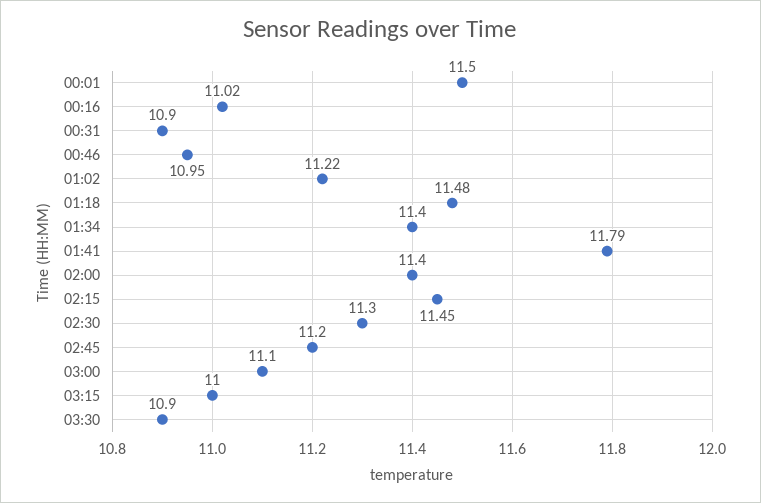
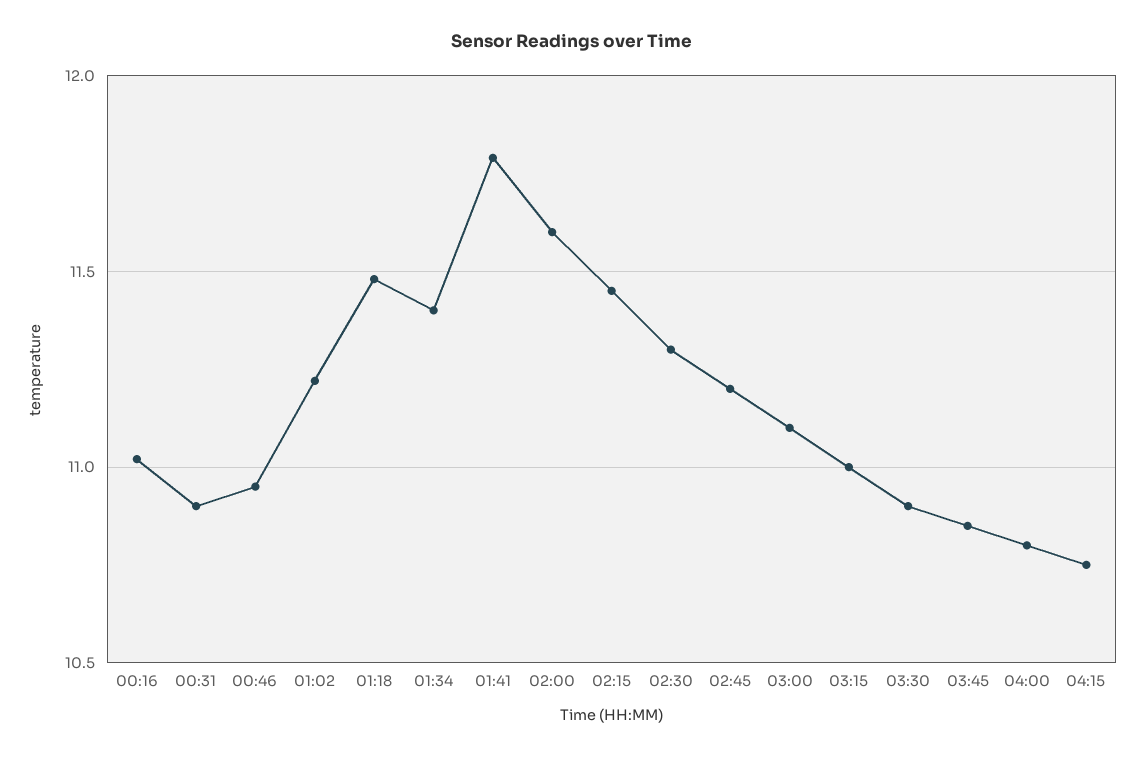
00:01: 11.5 -> none
02:00: 11.4 -> 11.6
03:45: none -> 10.85
04:00: none -> 10.8
04:15: none -> 10.75

